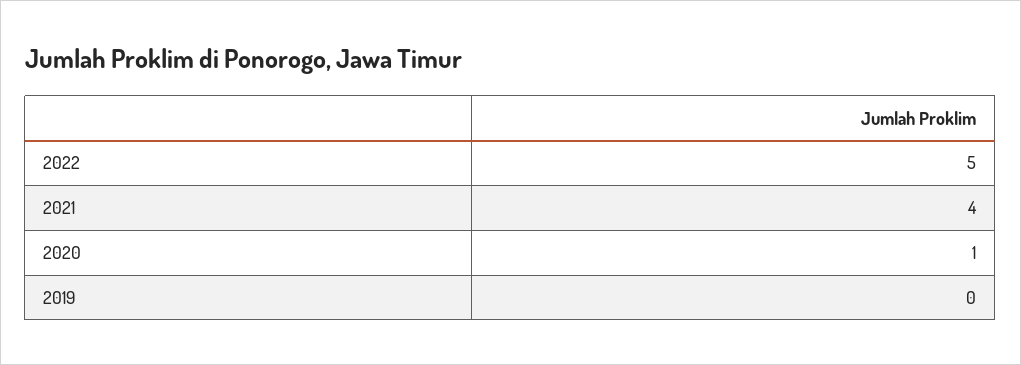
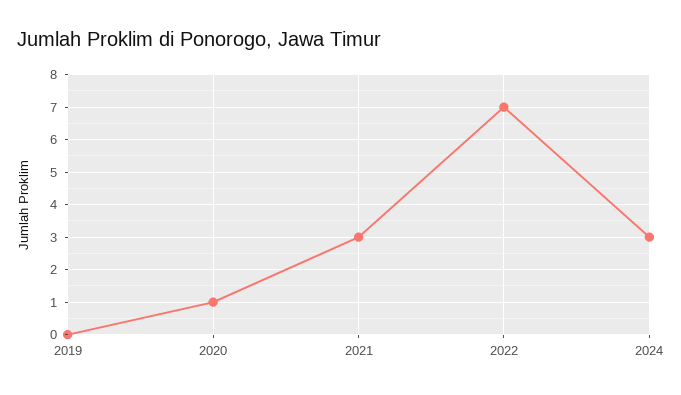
2022: 5 -> 7
2021: 4 -> 3
2024: none -> 3

